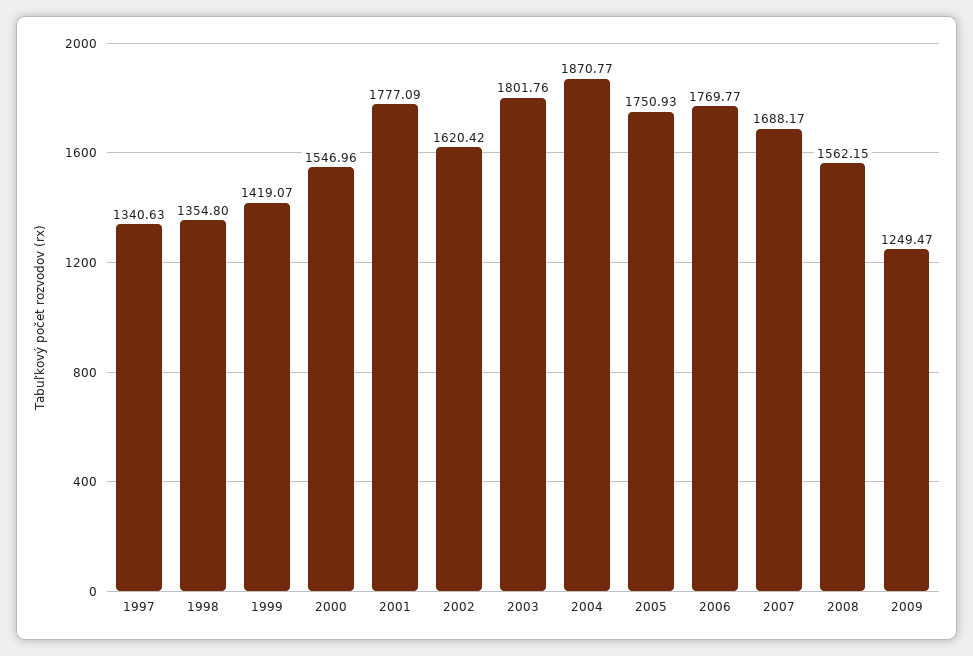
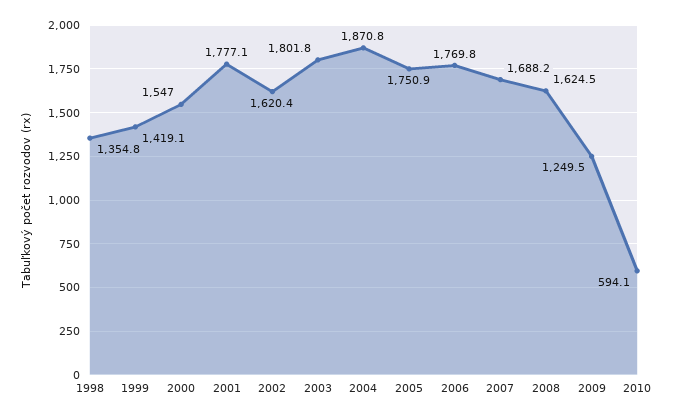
1997: 1340.63 -> none
2008: 1562.15 -> 1624.5
2010: none -> 594.1

